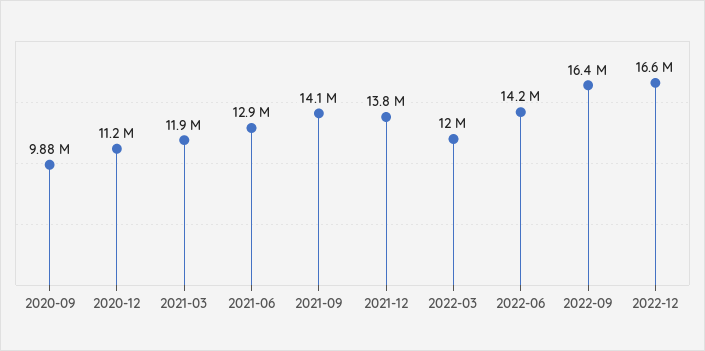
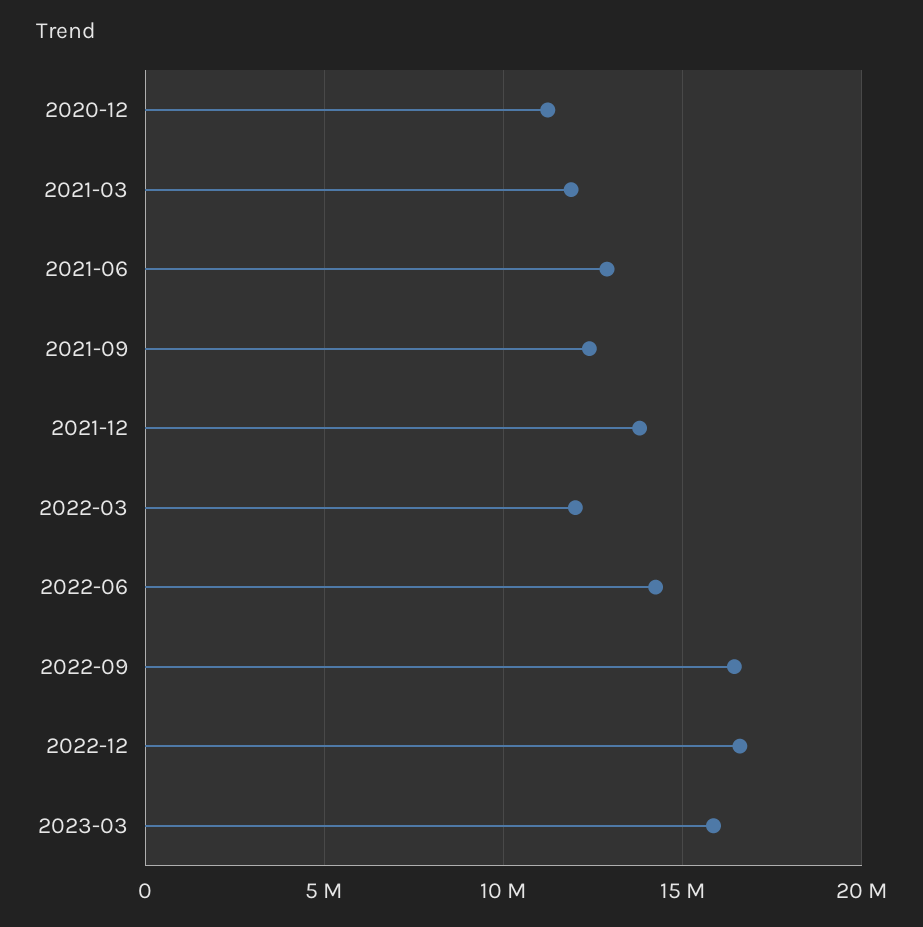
2020-09: 9880000 -> none
2021-09: 14100000 -> 12500000
2023-03: none -> 16000000

